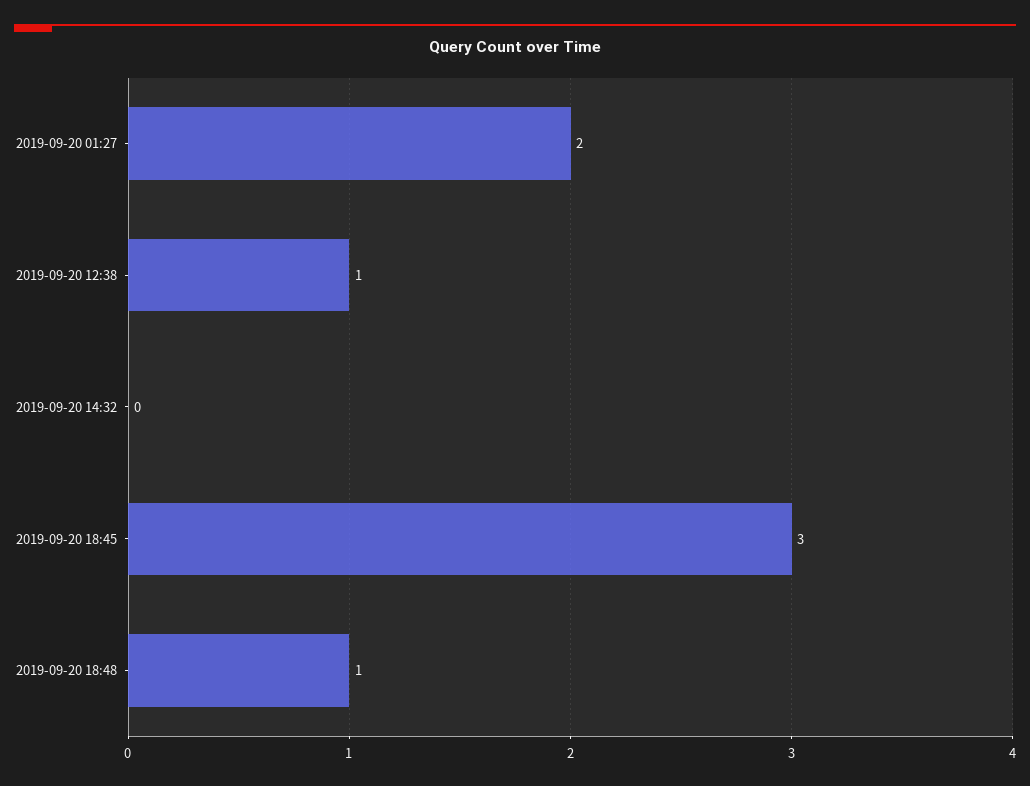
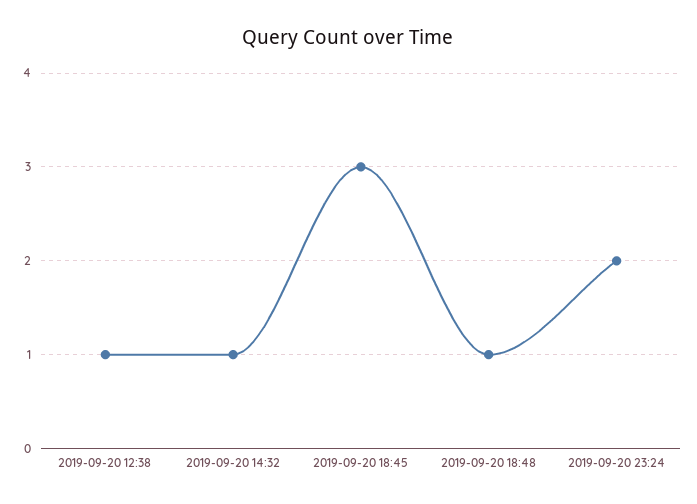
2019-09-20 01:27: 2 -> none
2019-09-20 14:32: 0 -> 1
2019-09-20 23:24: none -> 2

